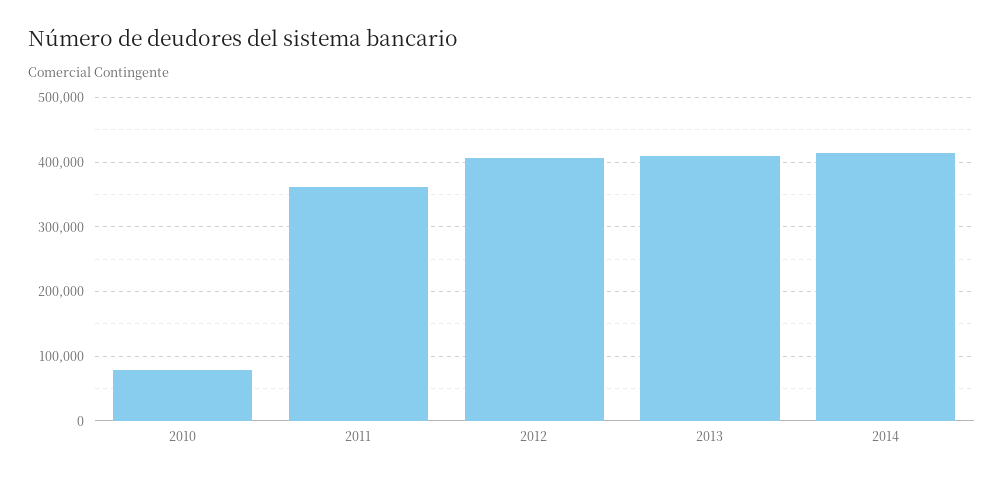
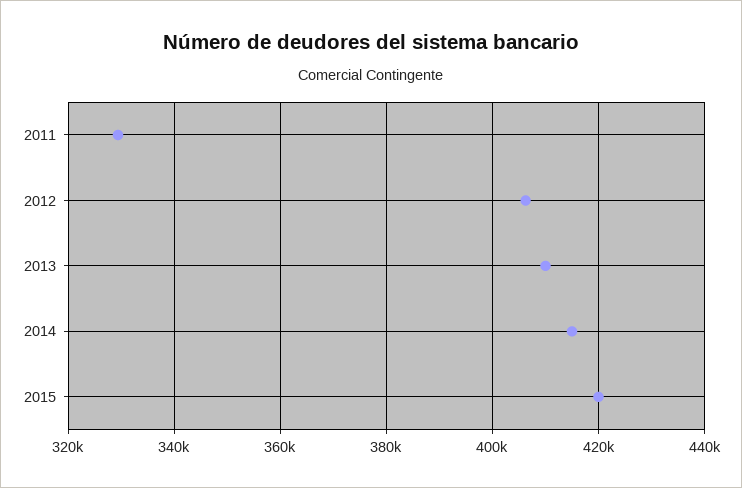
2010: 80000 -> none
2011: 360000 -> 330000
2015: none -> 420000

